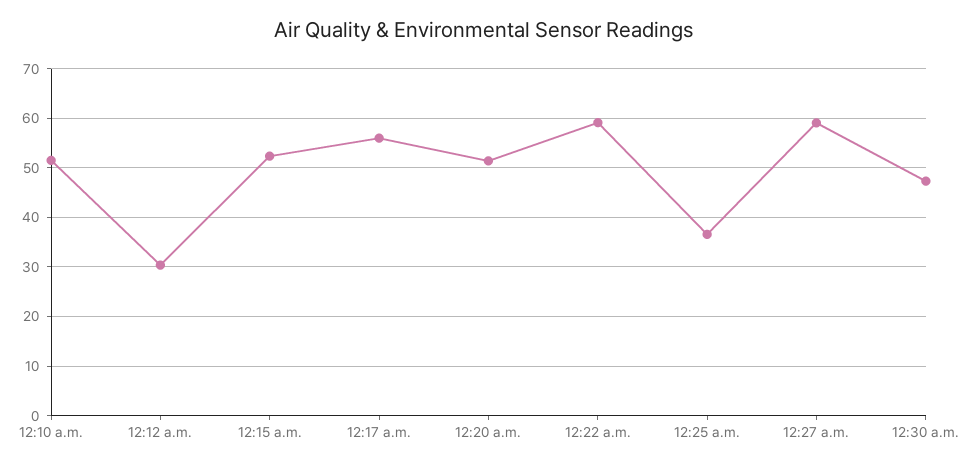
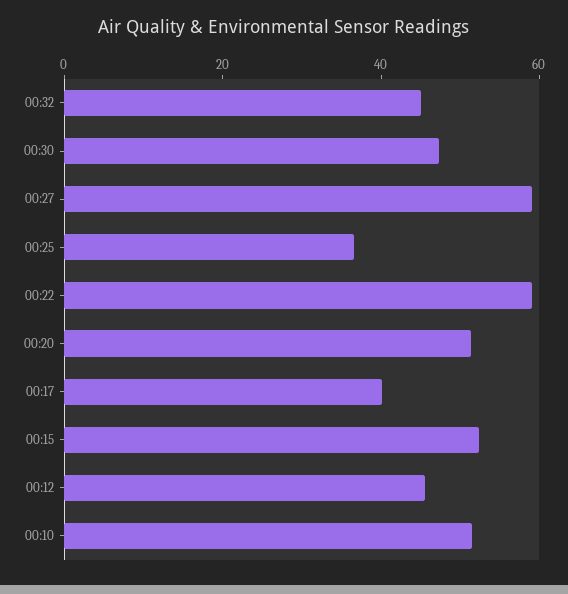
12:12 a.m.: 30 -> 45
12:17 a.m.: 56 -> 40
00:32: none -> 45

